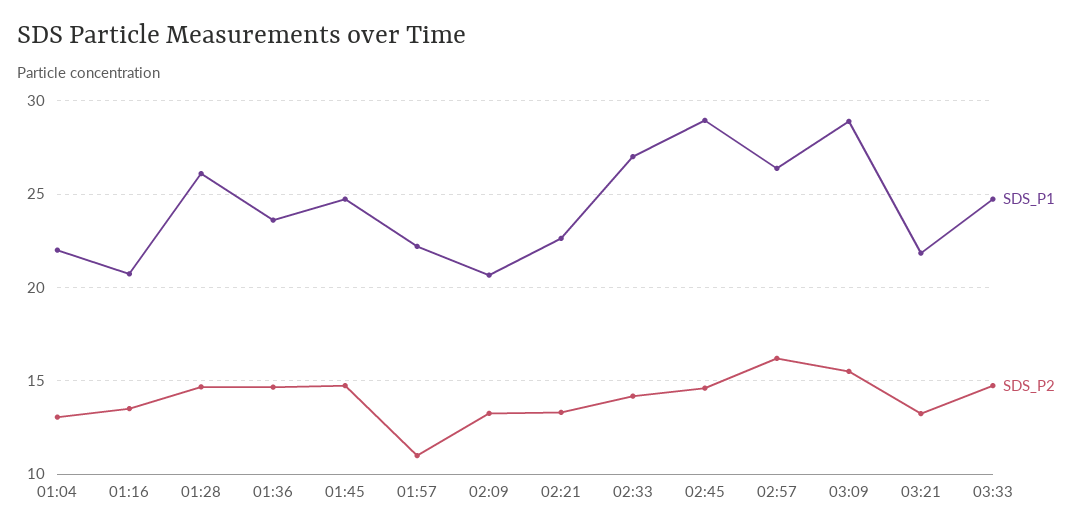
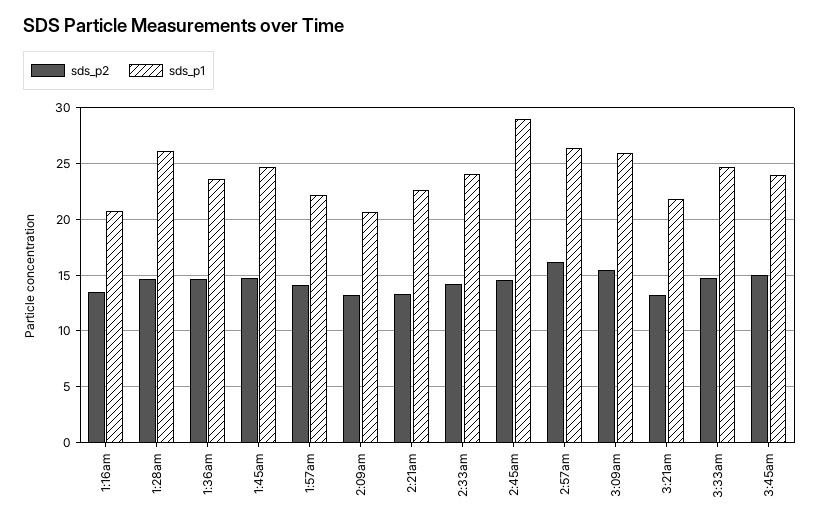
SDS_P1, 01:04: 22 -> none
SDS_P2, 01:04: 13 -> none
SDS_P2, 01:57: 11 -> 14
SDS_P1, 02:33: 27 -> 24
SDS_P1, 03:09: 29 -> 26
SDS_P2, 3:45am: none -> 15
SDS_P1, 3:45am: none -> 24

